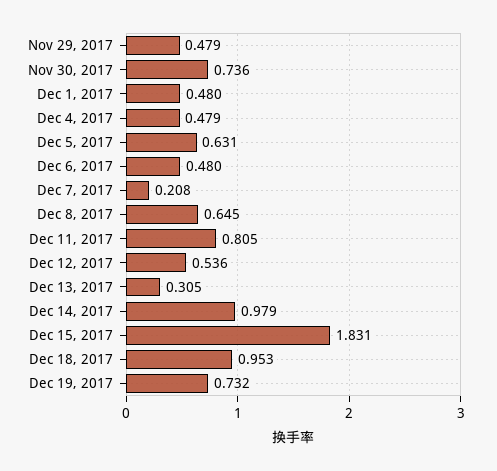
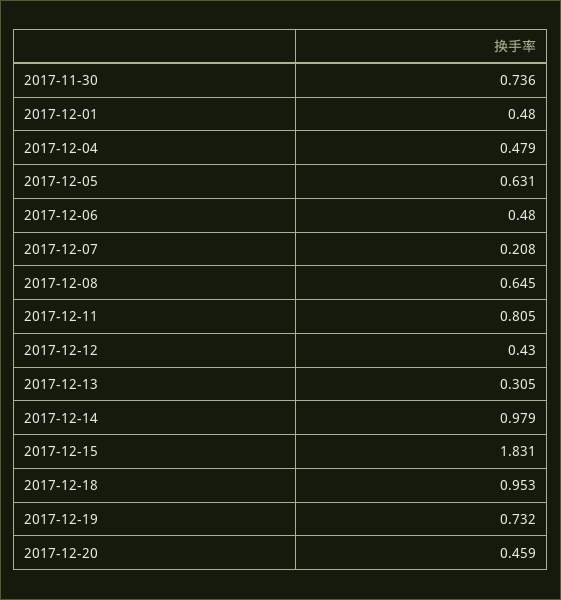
Nov 29, 2017: 0.479 -> none
Dec 12, 2017: 0.536 -> 0.43
2017-12-20: none -> 0.459

